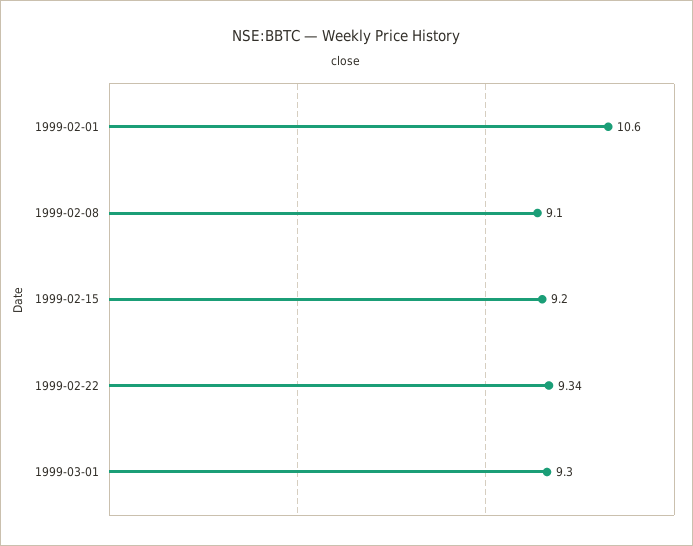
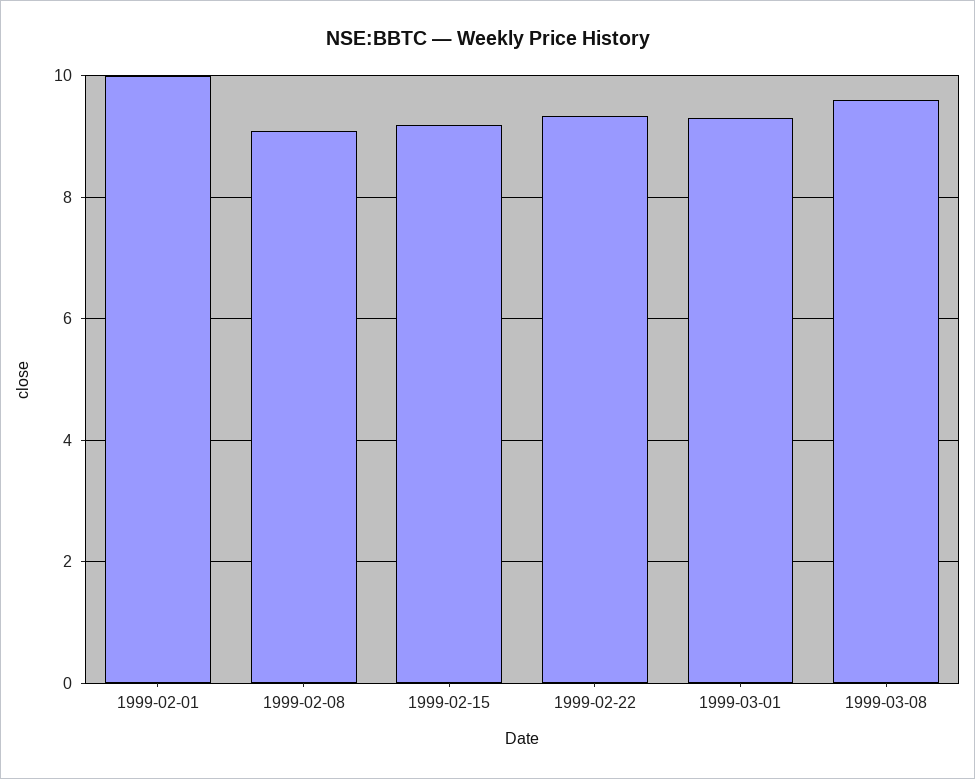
1999-02-01: 10.6 -> 10
1999-03-08: none -> 9.6

